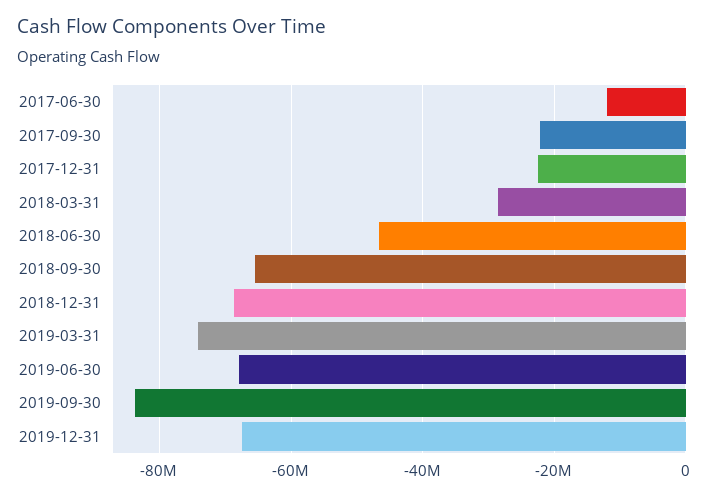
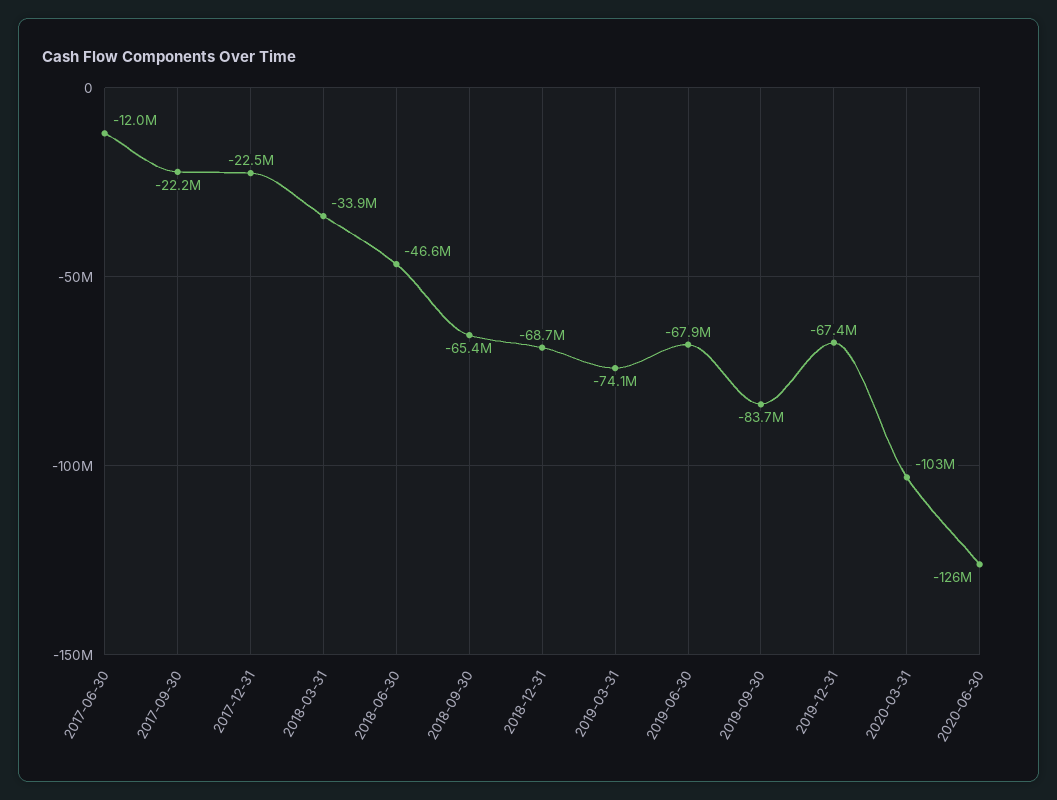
2018-03-31: -28000000 -> -33900000
2020-03-31: none -> -103000000
2020-06-30: none -> -126000000

